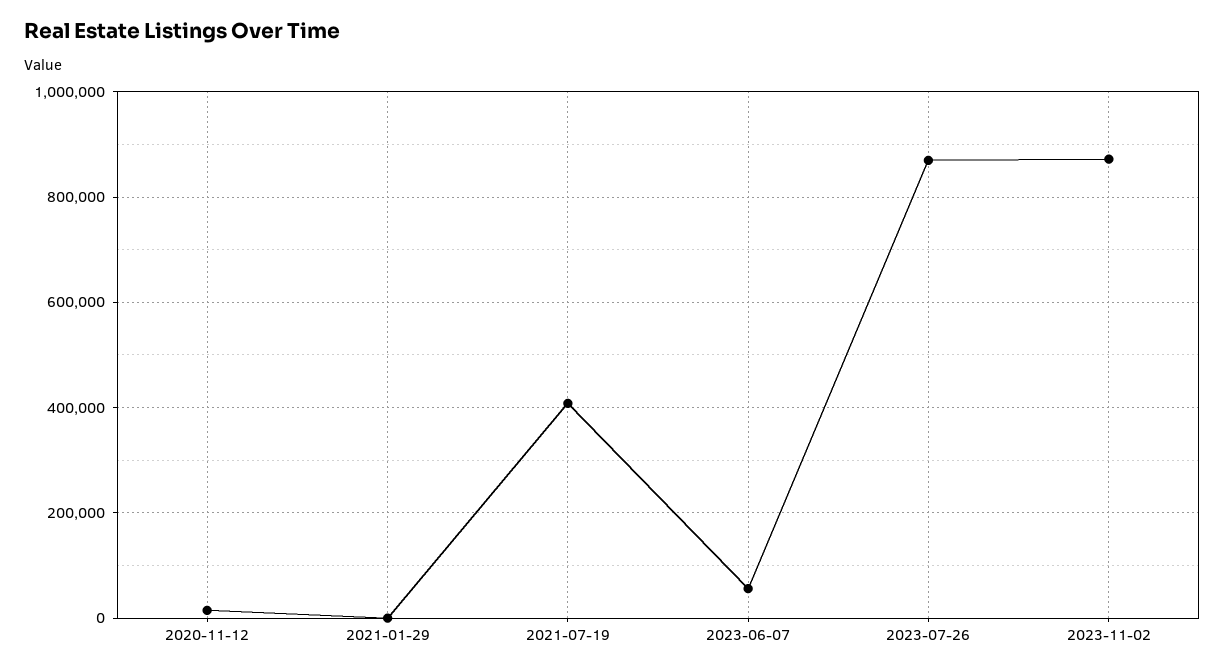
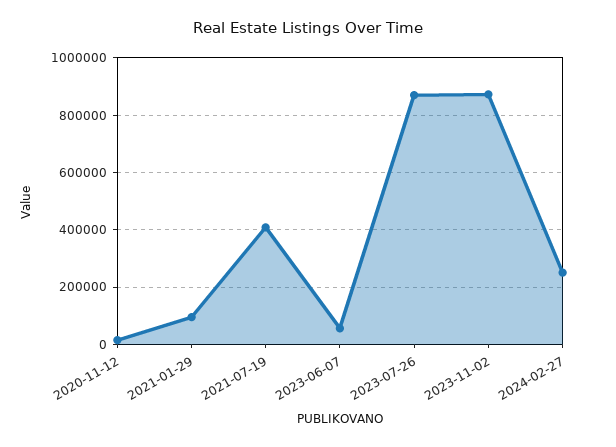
2021-01-29: 0 -> 100000
2024-02-27: none -> 250000

